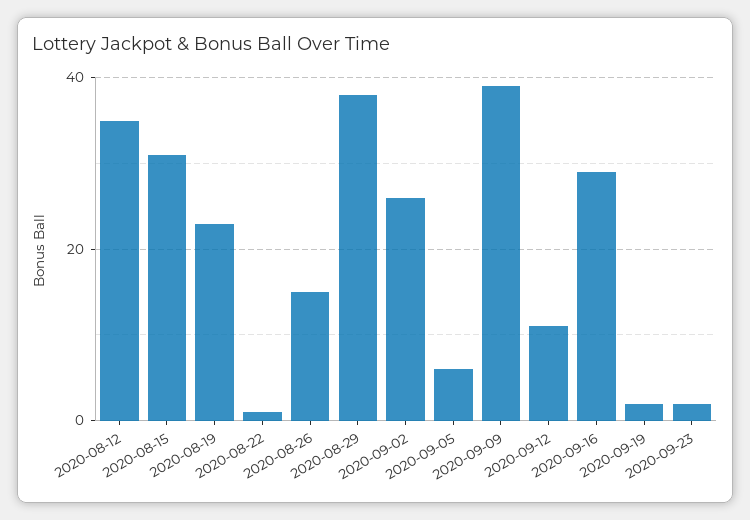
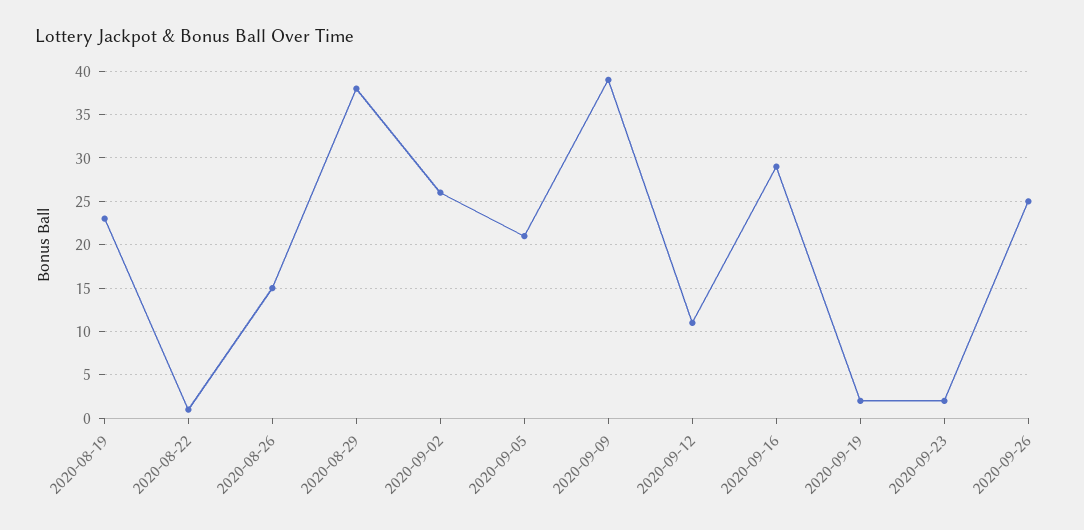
2020-08-12: 35 -> none
2020-08-15: 30 -> none
2020-09-05: 5 -> 21
2020-09-26: none -> 25

